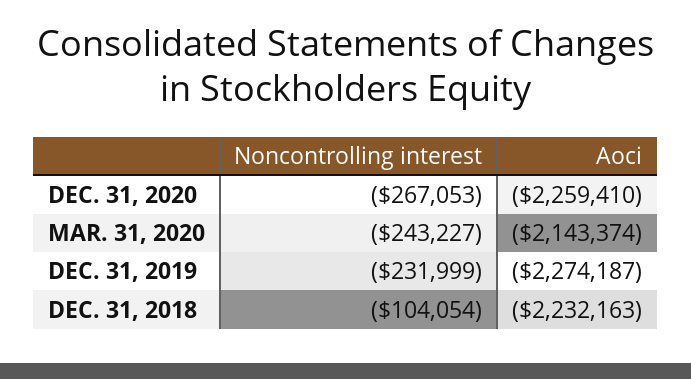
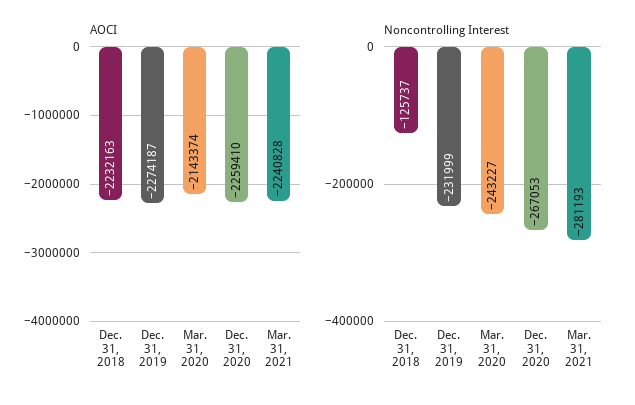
Noncontrolling interest, DEC. 31, 2018: -104054 -> -125737
Aoci, Mar. 31, 2021: none -> -2240828
Noncontrolling interest, Mar. 31, 2021: none -> -281193

